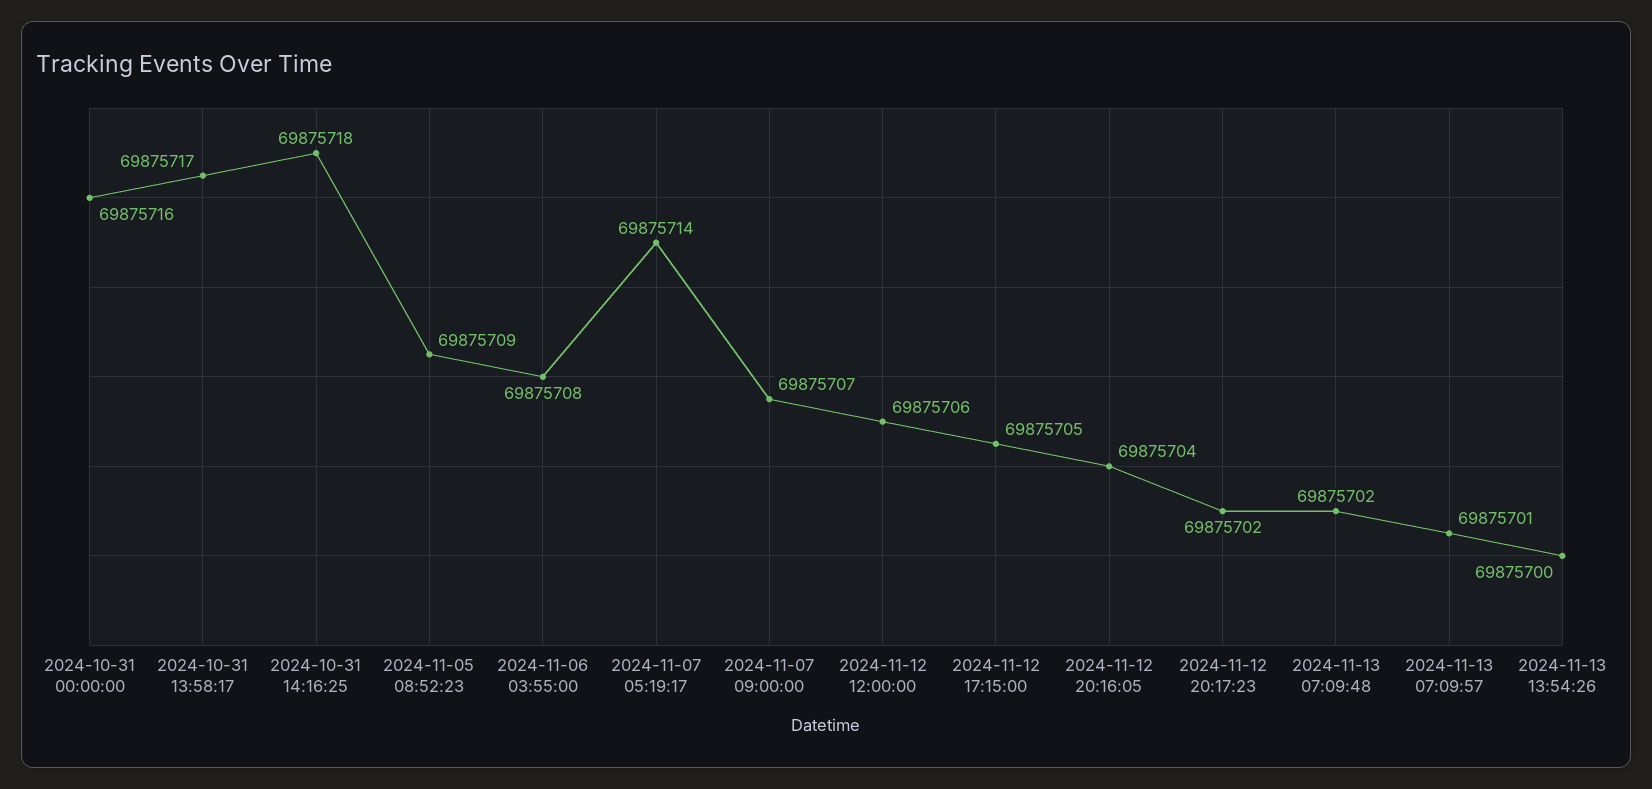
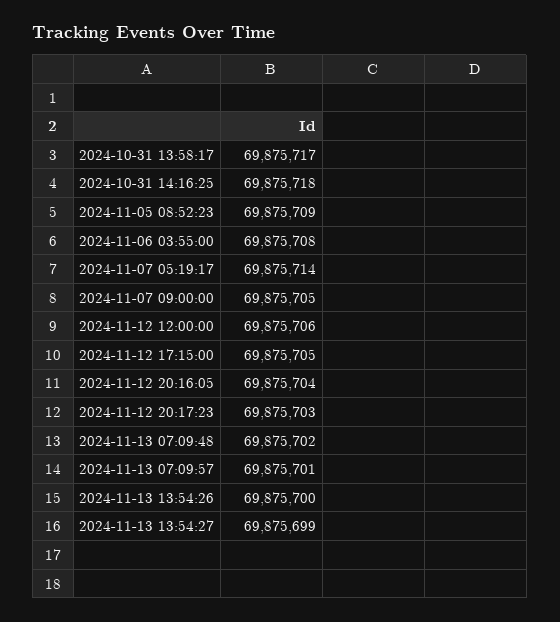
2024-10-31 00:00:00: 69875716 -> none
2024-11-07 09:00:00: 69875707 -> 69875705
2024-11-12 20:17:23: 69875702 -> 69875703
2024-11-13 13:54:27: none -> 69875699

